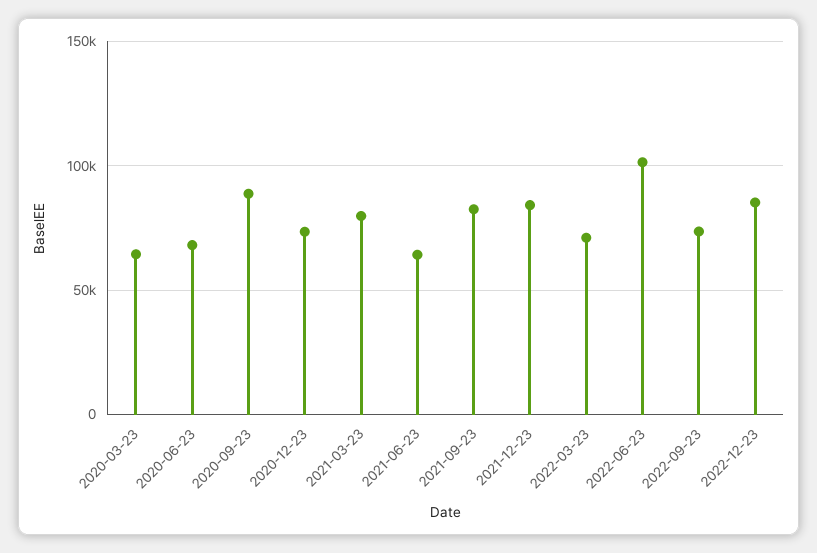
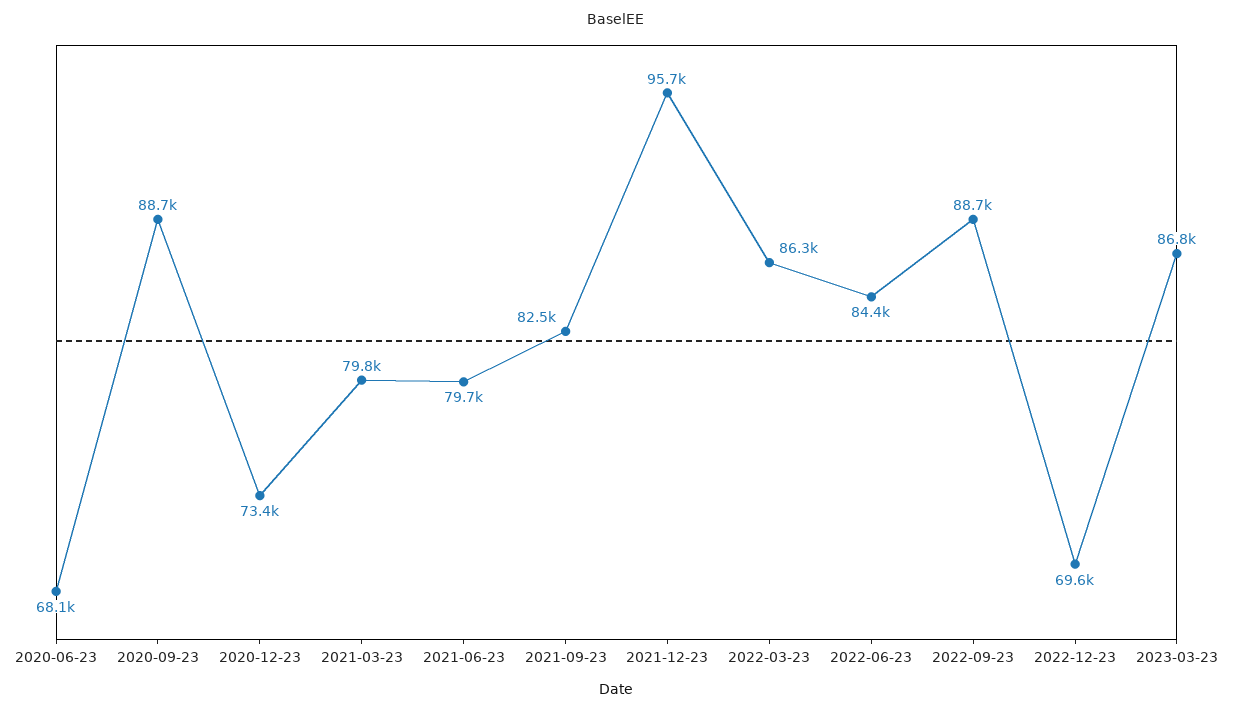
2020-03-23: 65000 -> none
2021-06-23: 65000 -> 79700
2021-12-23: 85000 -> 95700
2022-03-23: 70000 -> 86300
2022-06-23: 100000 -> 84400
2022-09-23: 75000 -> 88700
2022-12-23: 85000 -> 69600
2023-03-23: none -> 86800

